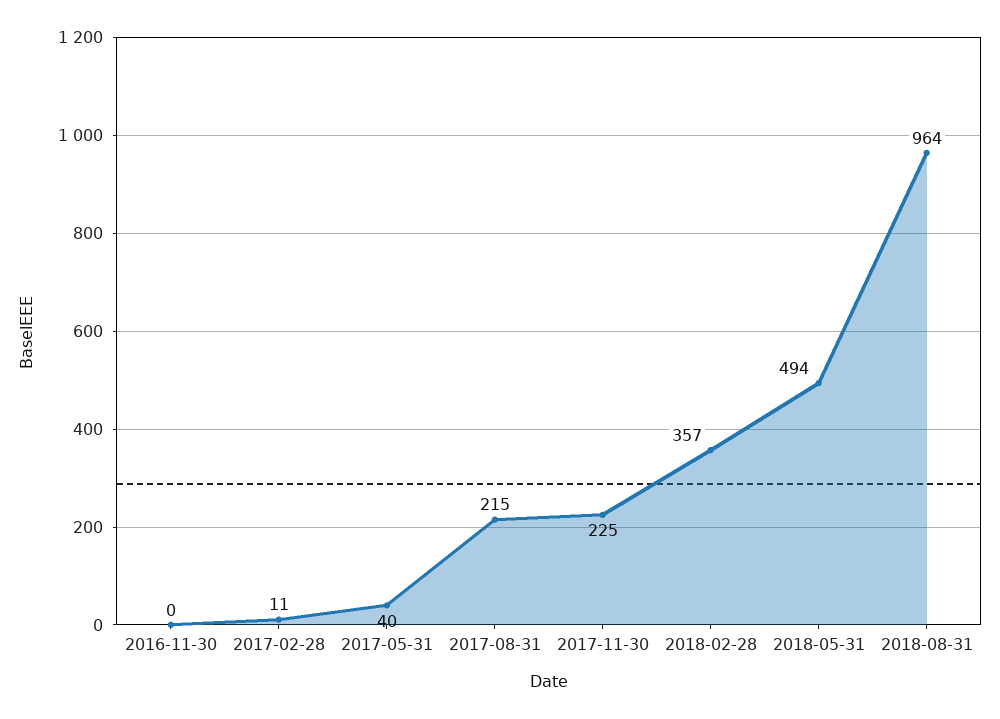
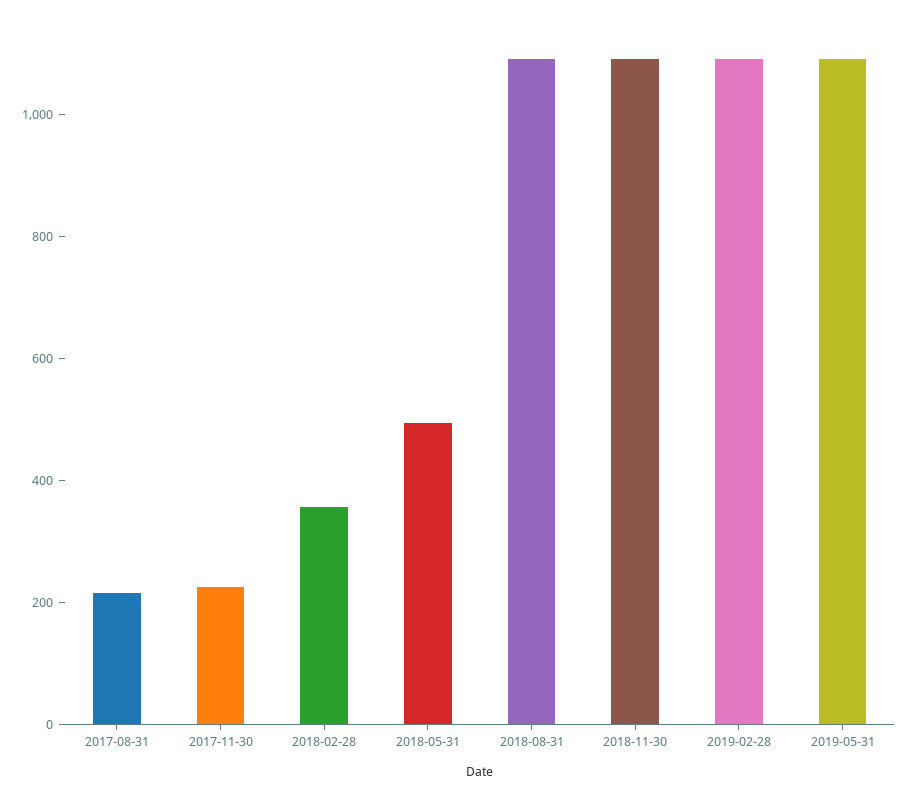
2016-11-30: 0 -> none
2017-02-28: 11 -> none
2017-05-31: 40 -> none
2018-08-31: 964 -> 1100
2018-11-30: none -> 1100
2019-02-28: none -> 1100
2019-05-31: none -> 1100

